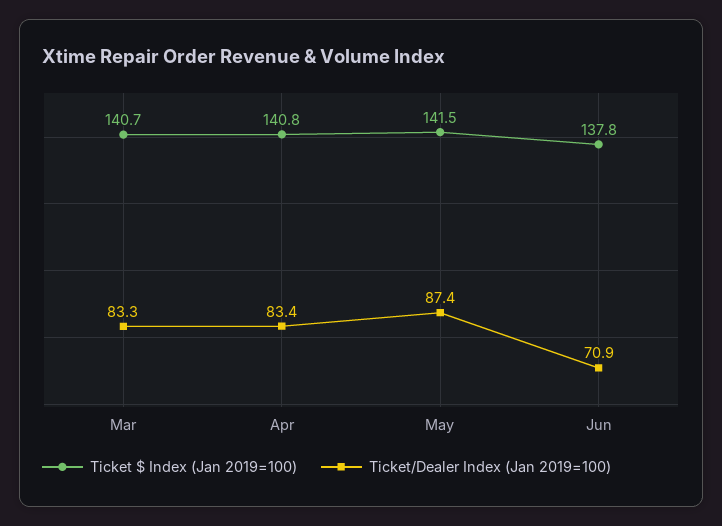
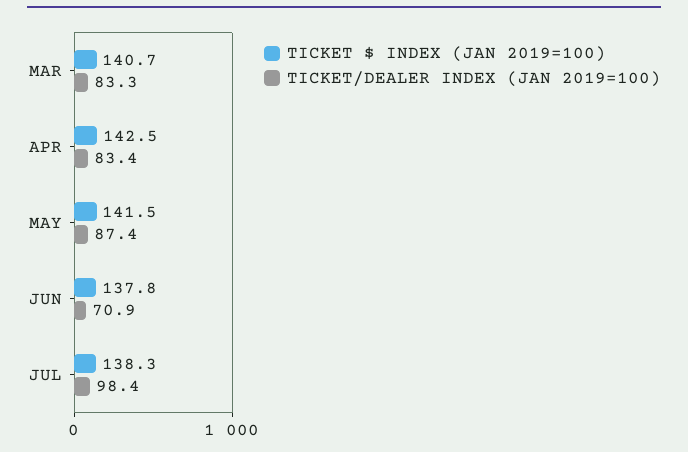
Ticket $ Index (Jan 2019=100), Apr: 140.8 -> 142.5
Ticket $ Index (Jan 2019=100), JUL: none -> 138.3
Ticket/Dealer Index (Jan 2019=100), JUL: none -> 98.4

